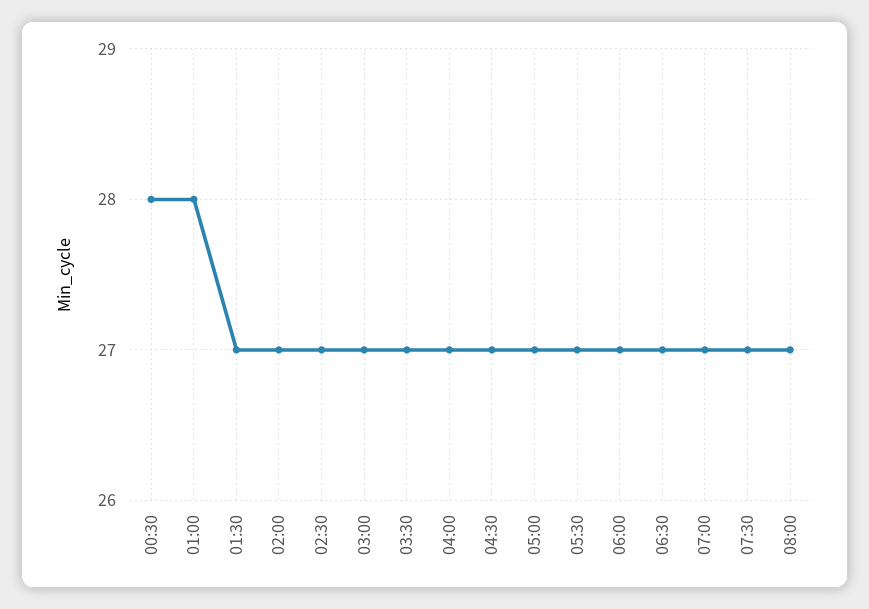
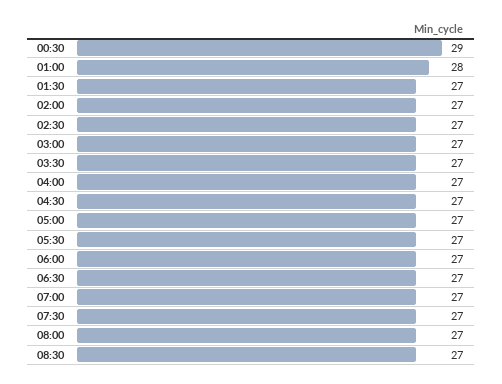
00:30: 28 -> 29
08:30: none -> 27

